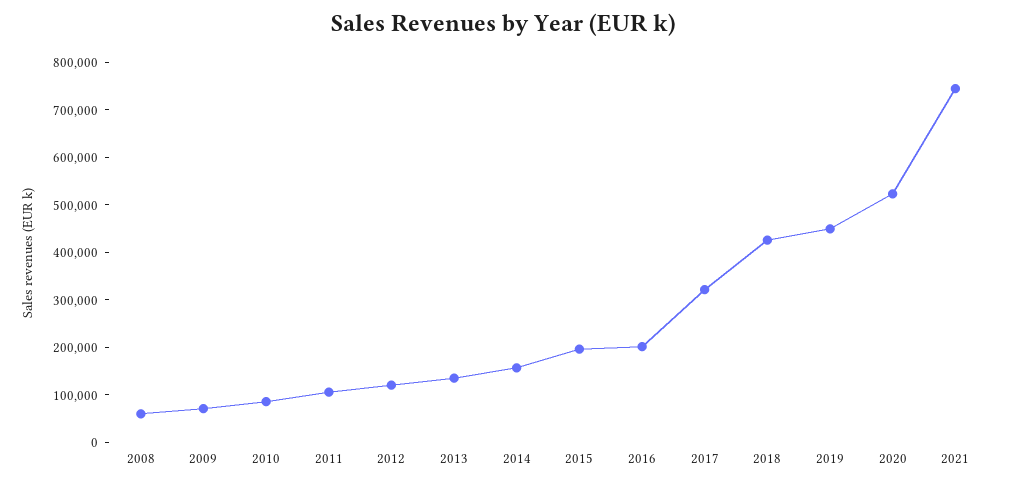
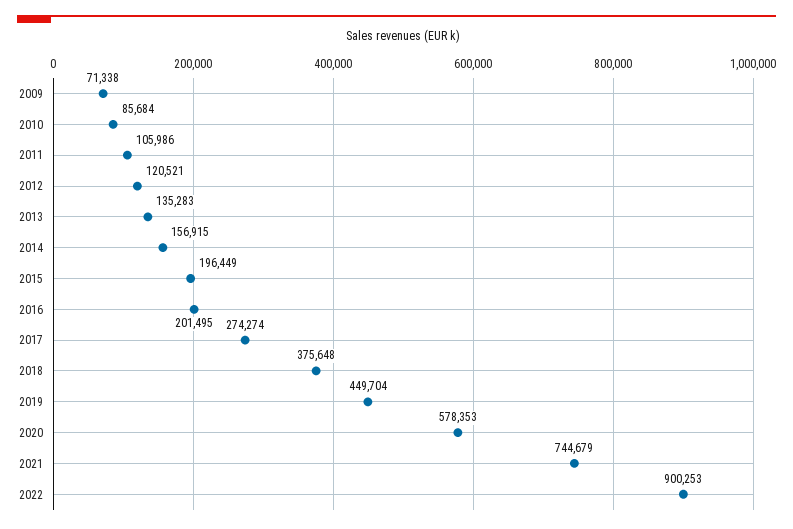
2008: 60000 -> none
2017: 320000 -> 274274
2018: 420000 -> 375648
2020: 520000 -> 578353
2022: none -> 900253

